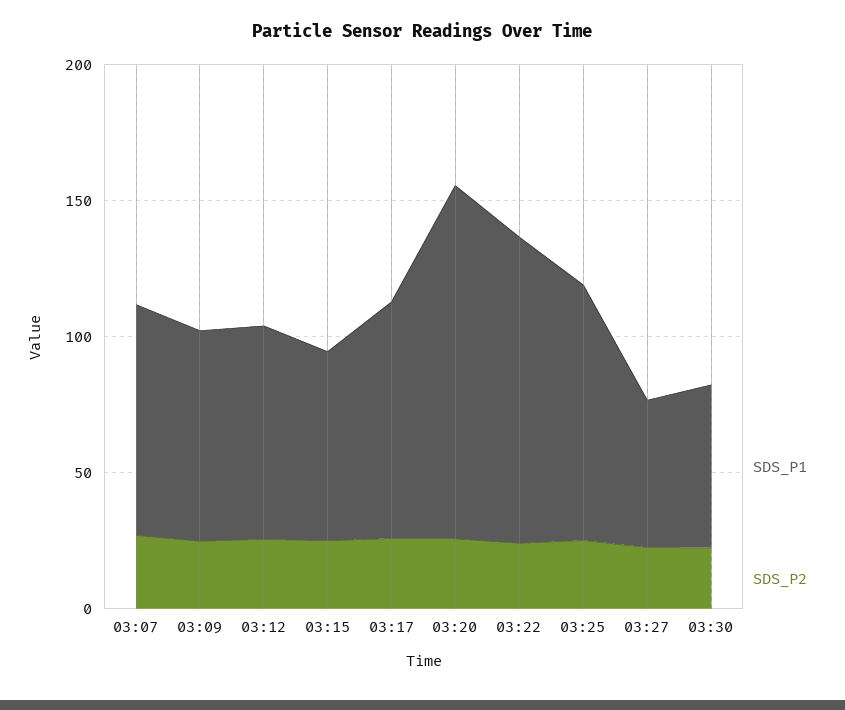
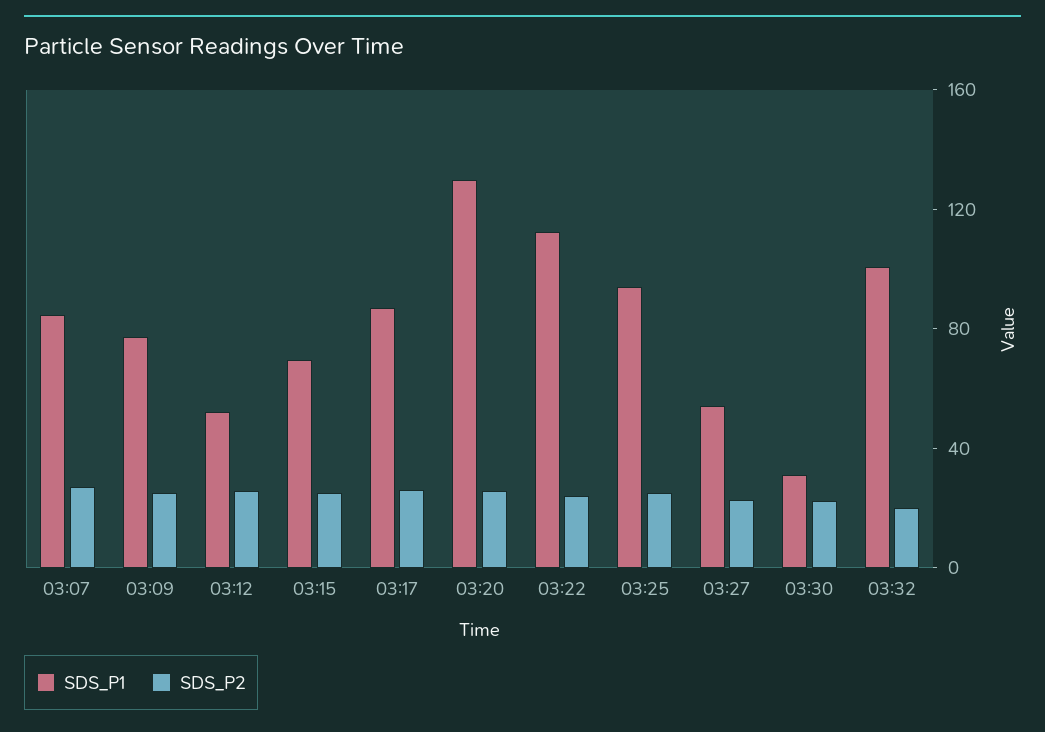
SDS_P1, 03:12: 80 -> 50
SDS_P1, 03:30: 60 -> 30
SDS_P1, 03:32: none -> 100
SDS_P2, 03:32: none -> 20

